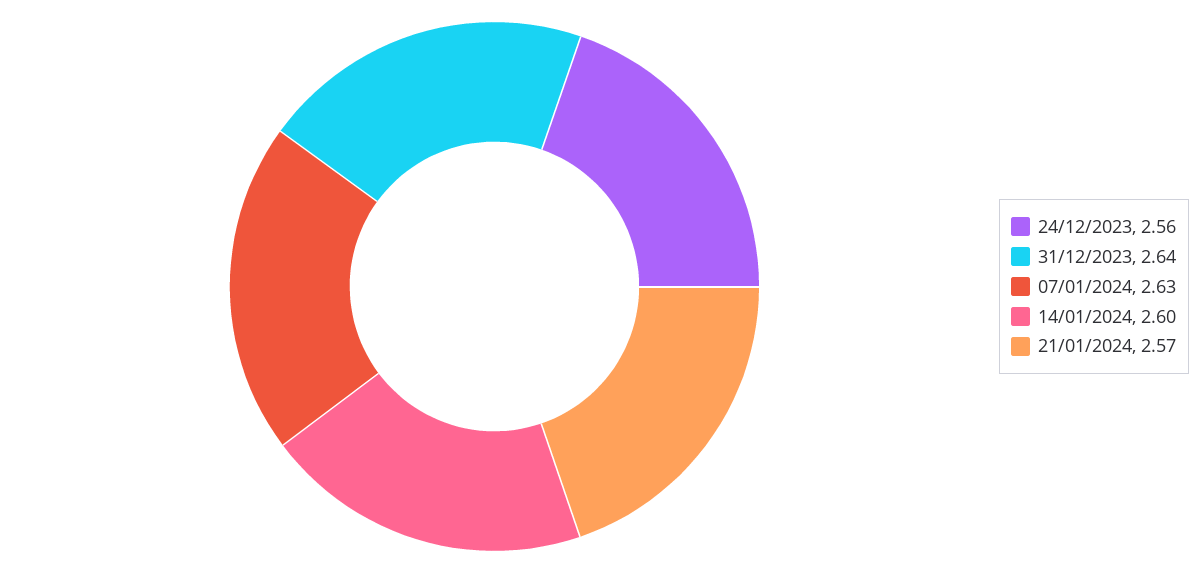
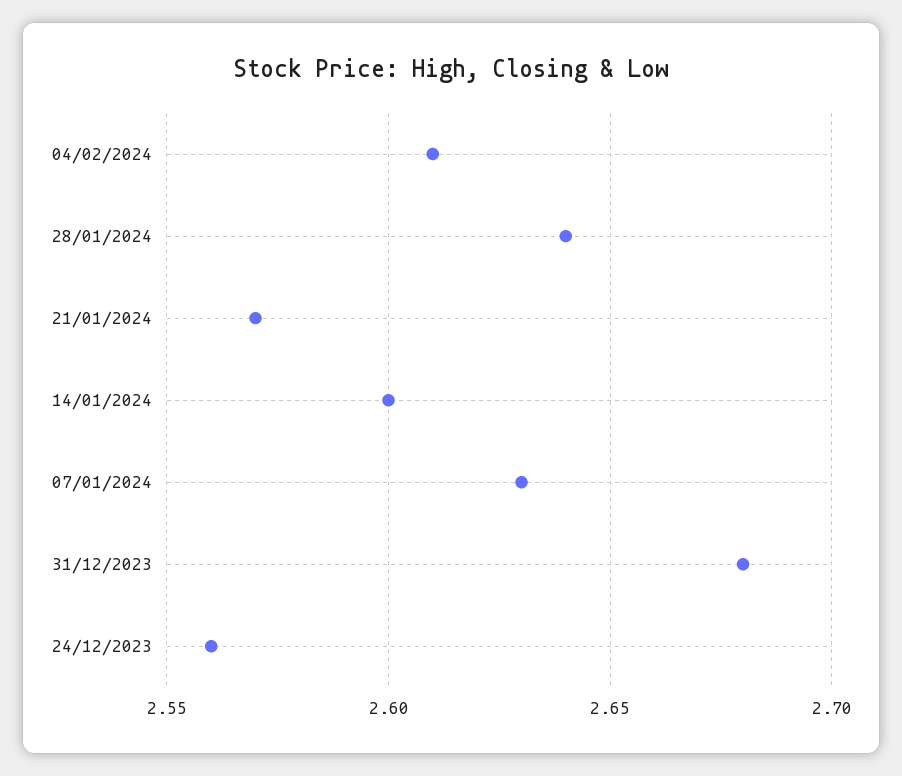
31/12/2023: 2.64 -> 2.68
04/02/2024: none -> 2.61
28/01/2024: none -> 2.64

